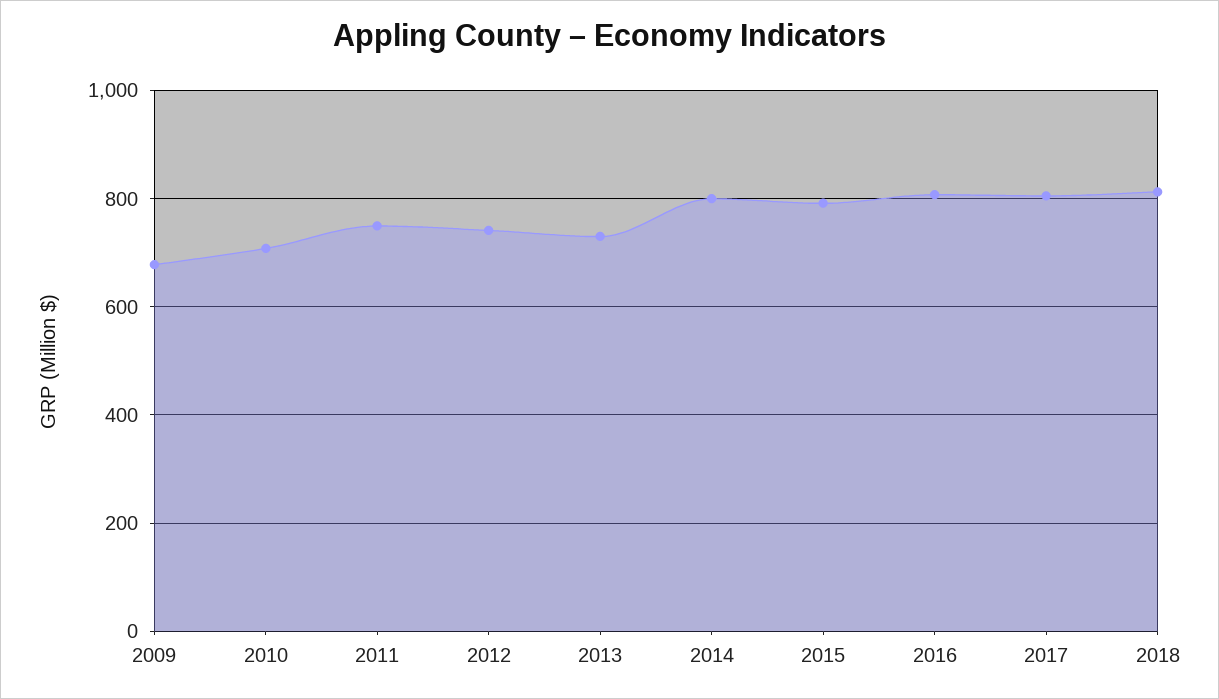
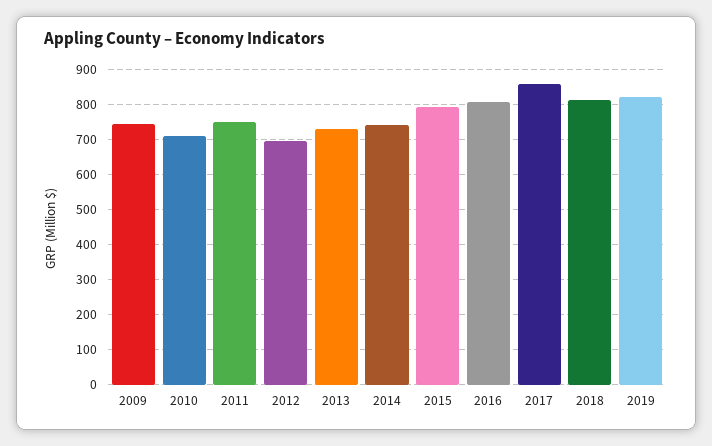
2009: 680 -> 740
2012: 740 -> 700
2014: 800 -> 740
2017: 800 -> 860
2019: none -> 820

